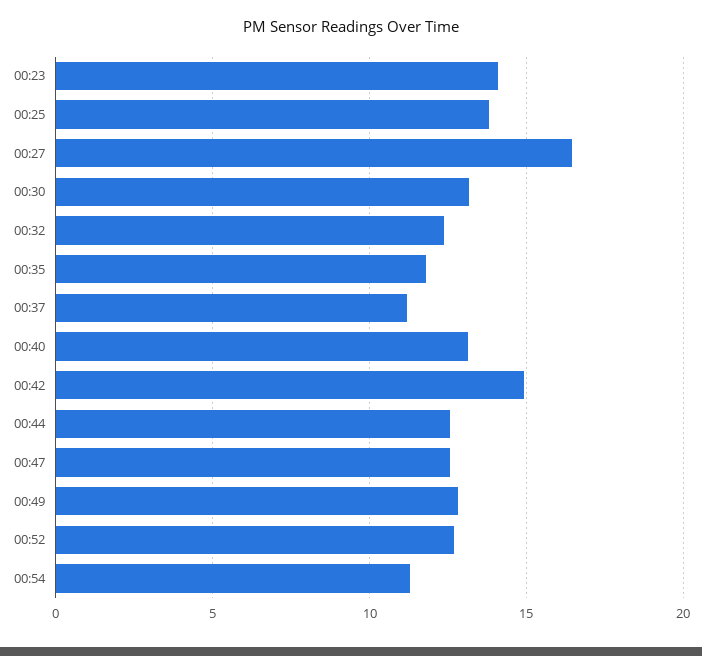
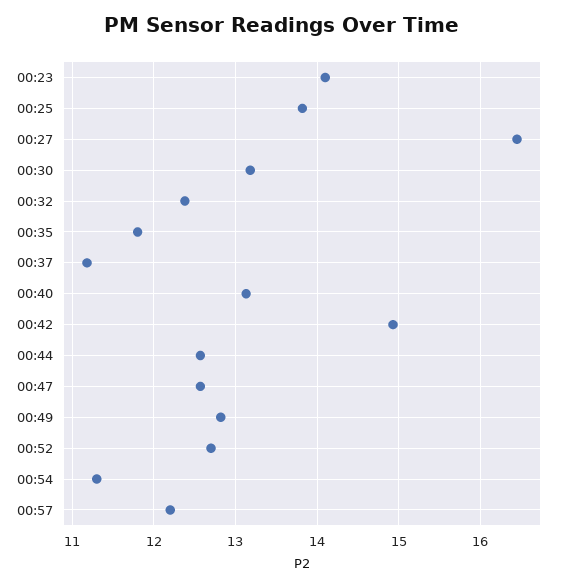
00:57: none -> 12.2

